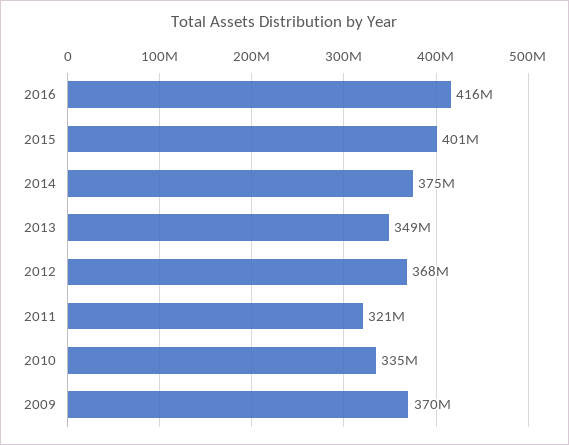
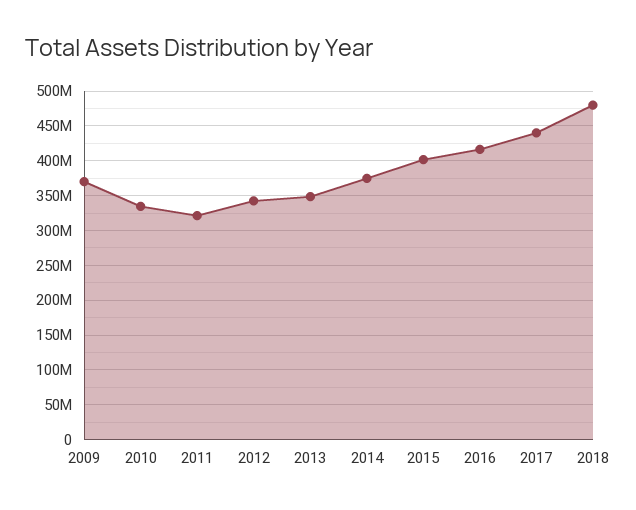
2012: 368000000 -> 340000000
2017: none -> 440000000
2018: none -> 480000000

